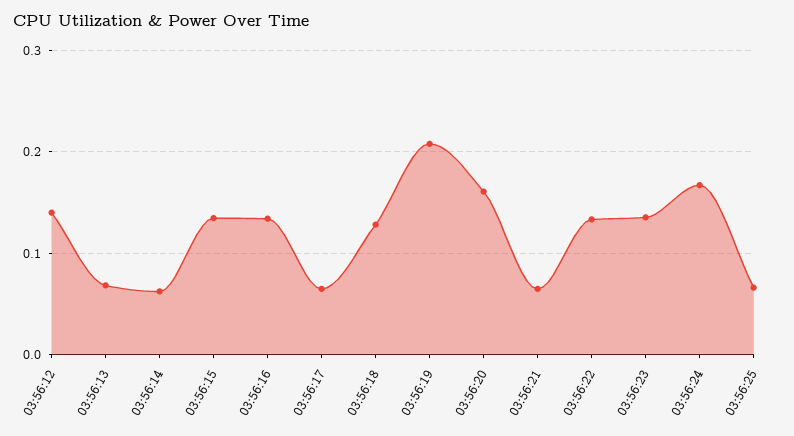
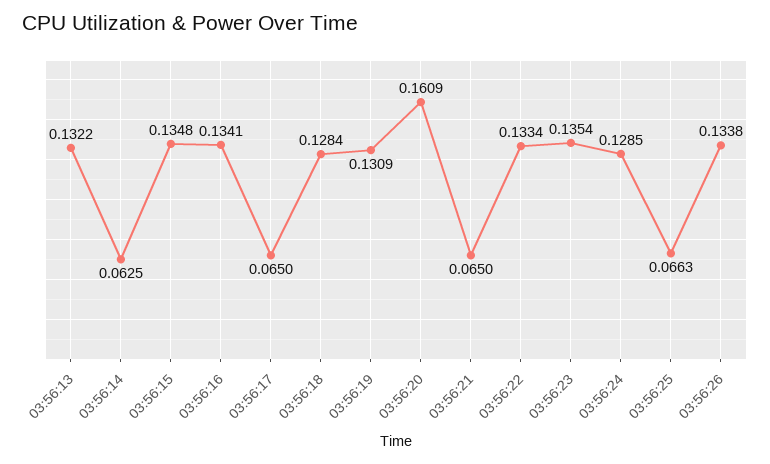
03:56:12: 0.14 -> none
03:56:13: 0.07 -> 0.1322
03:56:19: 0.21 -> 0.1309
03:56:24: 0.17 -> 0.1285
03:56:26: none -> 0.1338

